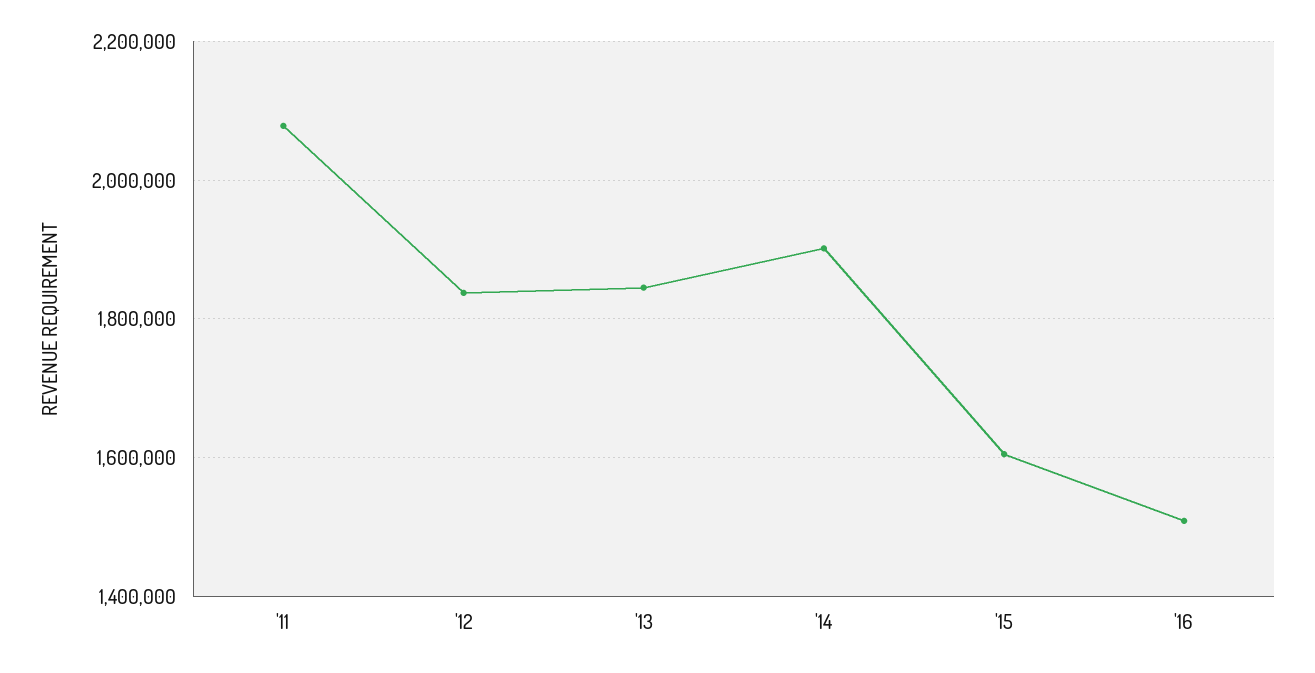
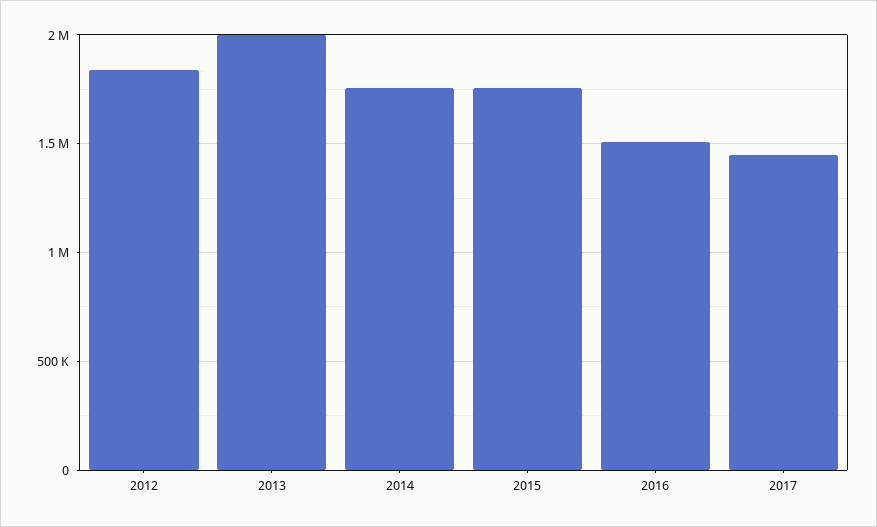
'11: 2080000 -> none
'13: 1840000 -> 2000000
'14: 1900000 -> 1750000
'15: 1600000 -> 1750000
2017: none -> 1450000

